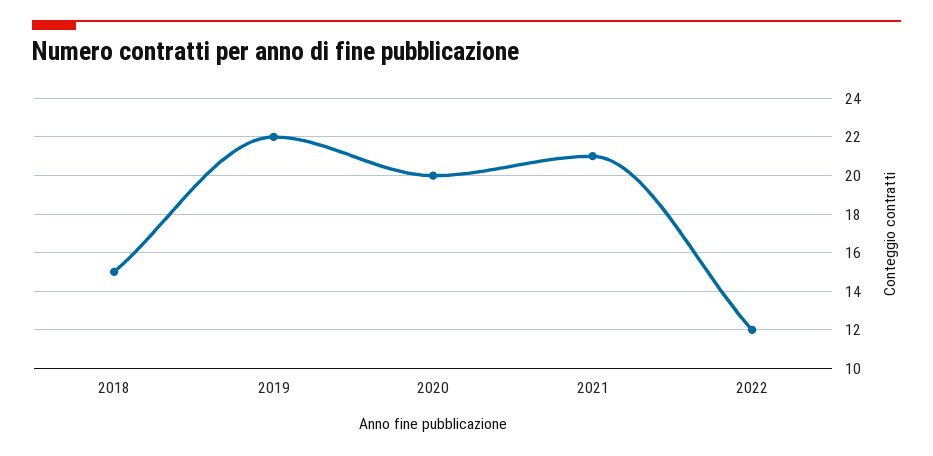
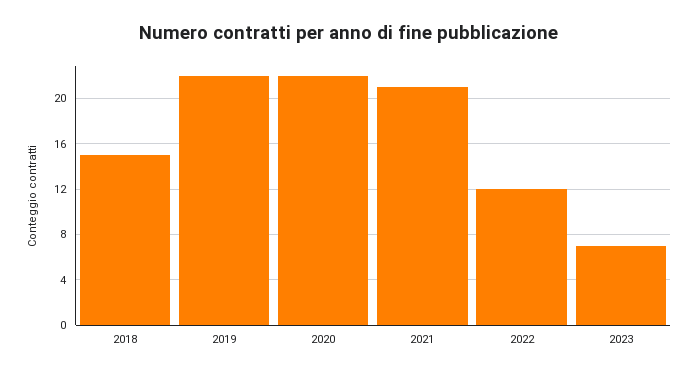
2020: 20 -> 22
2023: none -> 7

